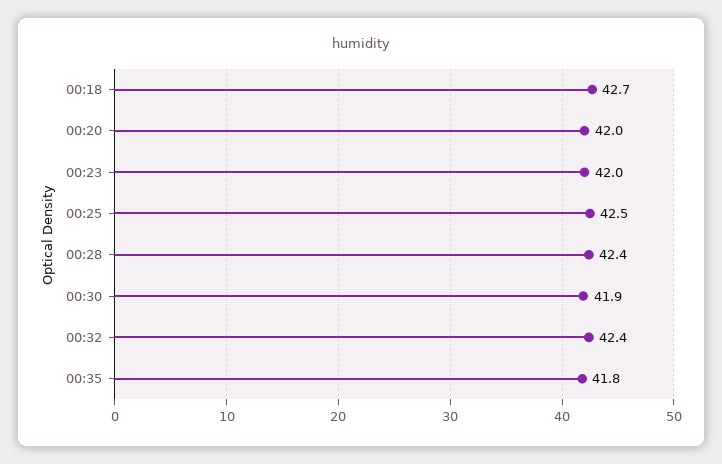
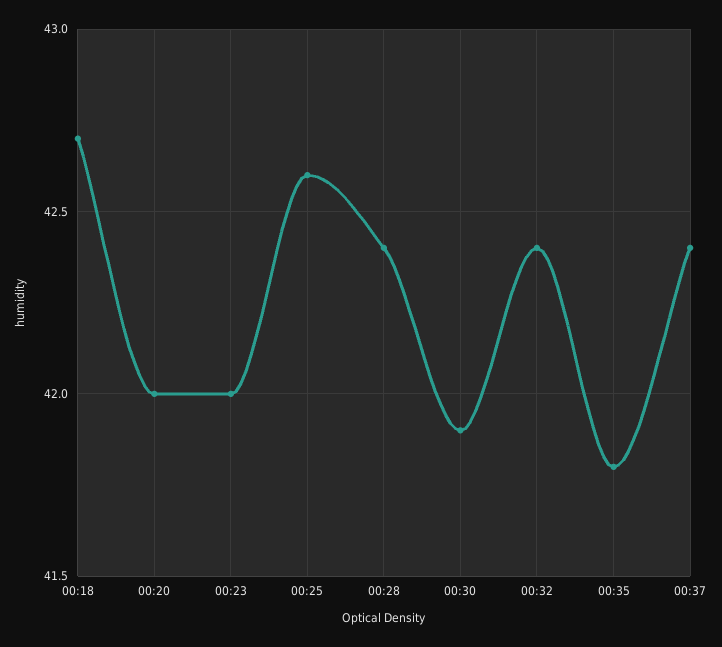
00:25: 42.5 -> 42.6
00:37: none -> 42.4

